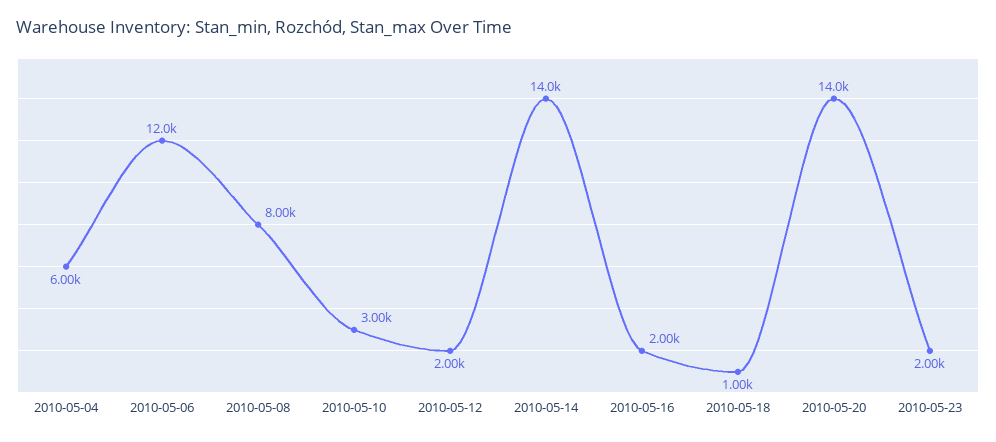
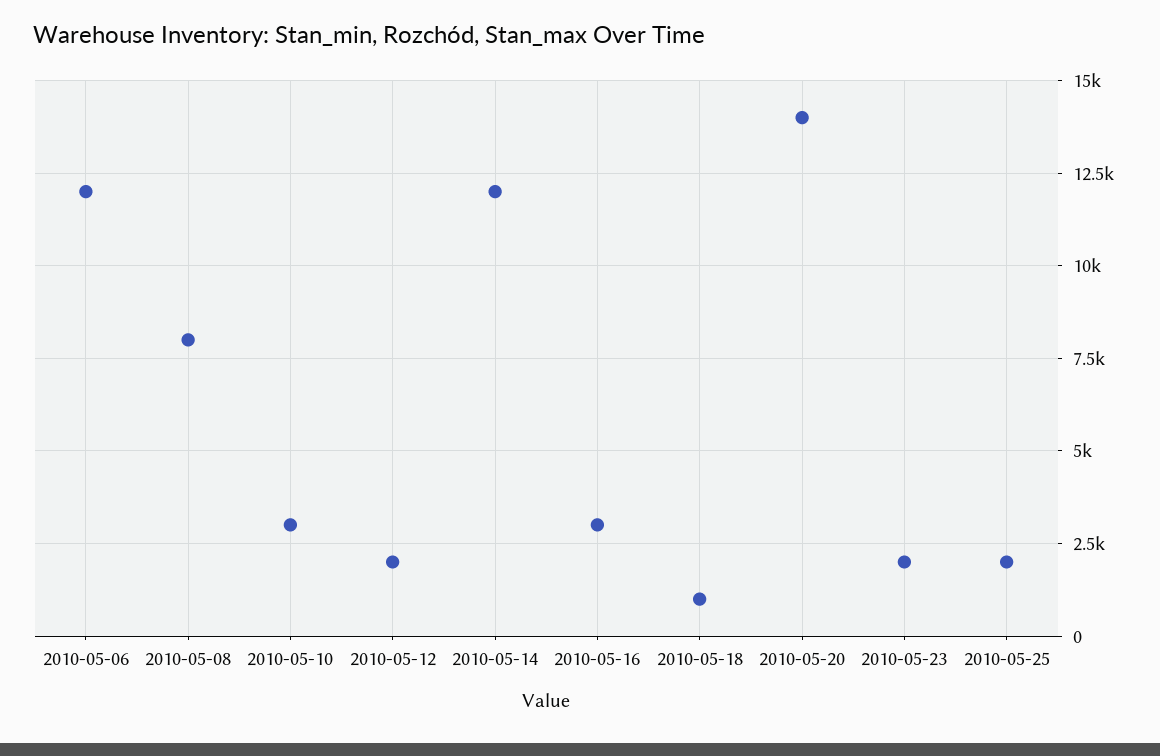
2010-05-04: 6000 -> none
2010-05-14: 14000 -> 12000
2010-05-16: 2000 -> 3000
2010-05-25: none -> 2000

